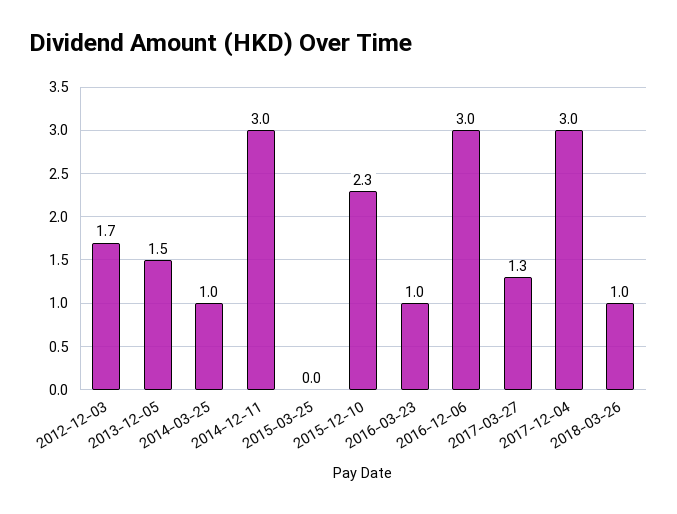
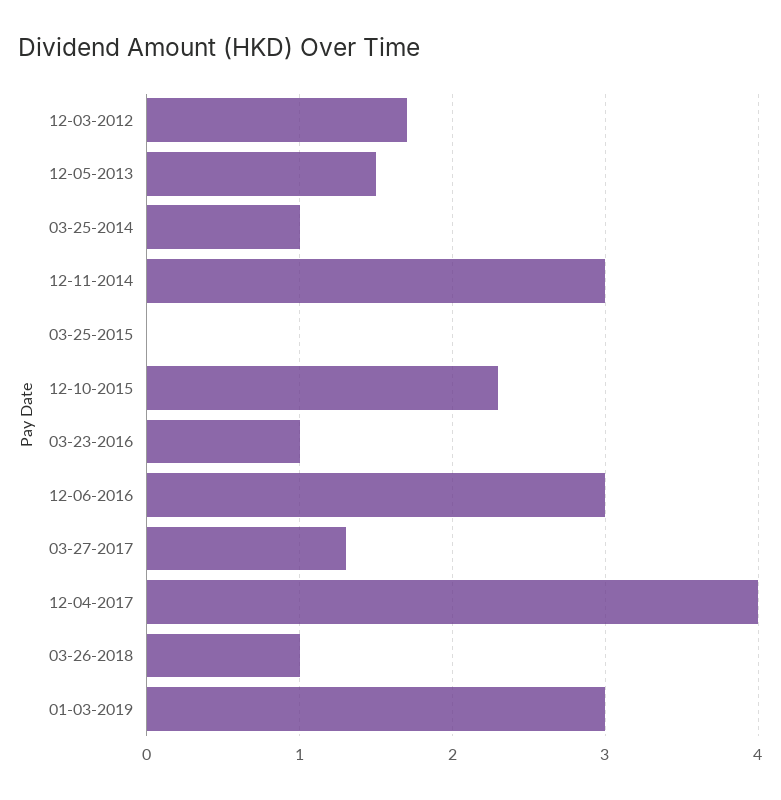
2017-12-04: 3 -> 4
01-03-2019: none -> 3

